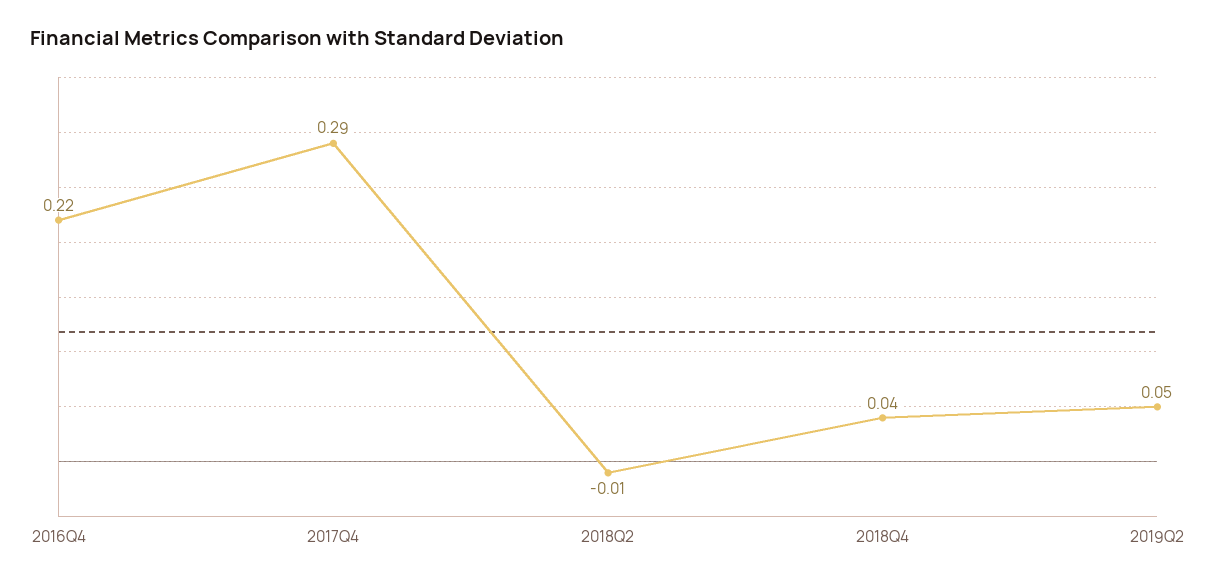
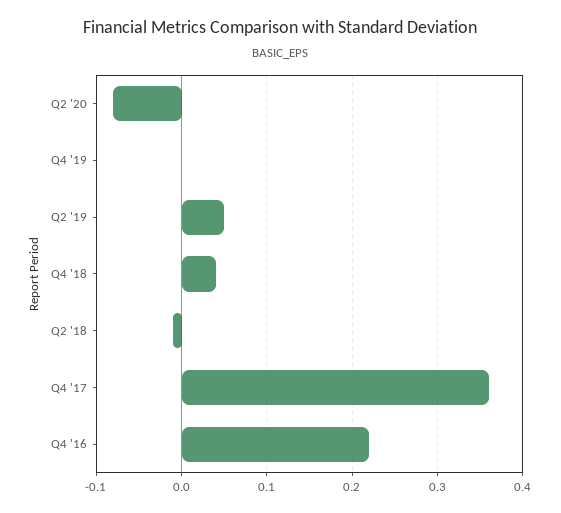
2017Q4: 0.29 -> 0.36
Q2 '20: none -> -0.08
Q4 '19: none -> 0

